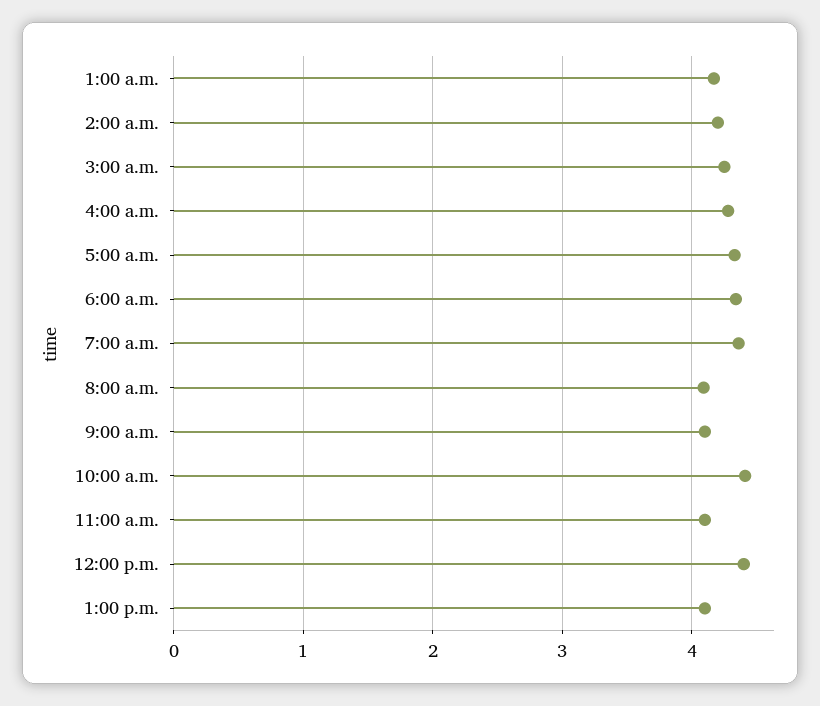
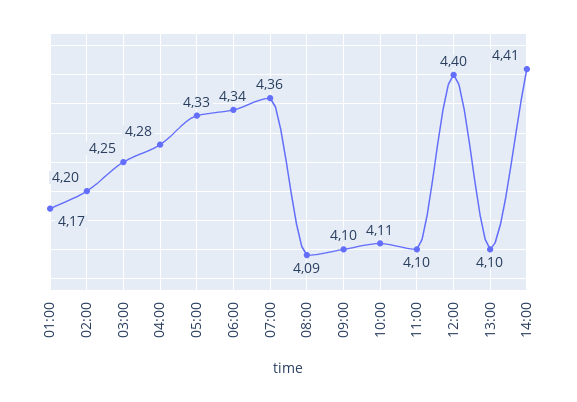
10:00 a.m.: 4.4 -> 4.11
14:00: none -> 4.41

